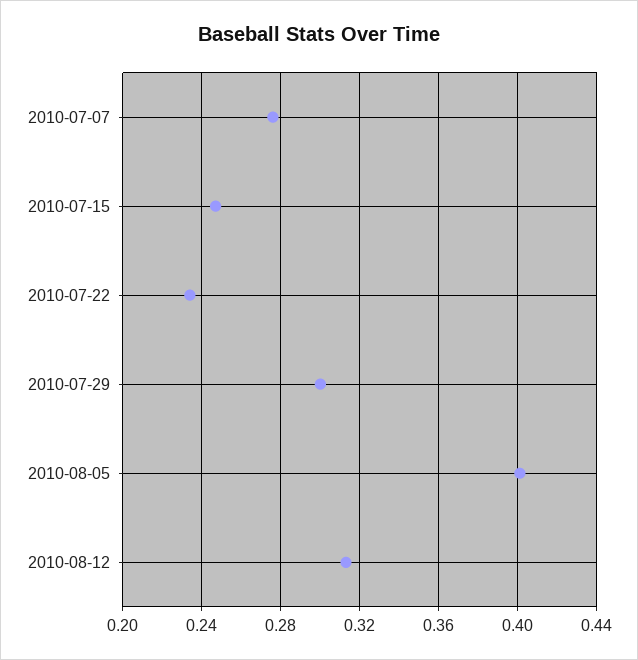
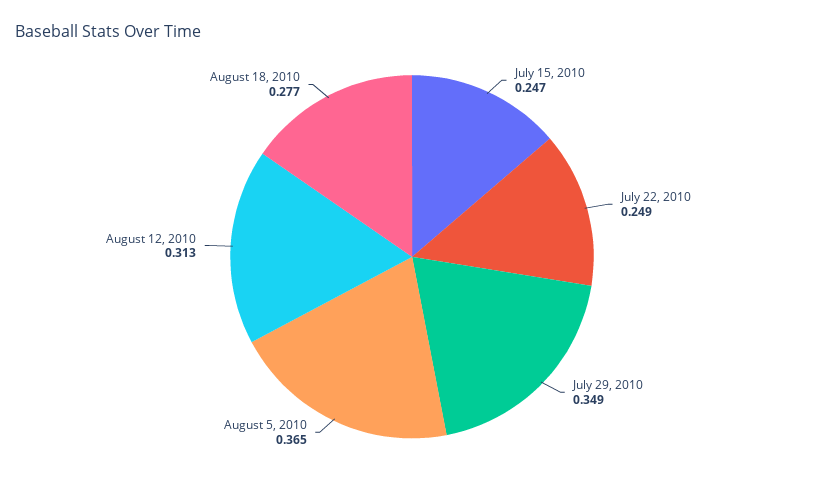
2010-07-07: 0.275 -> none
2010-07-22: 0.235 -> 0.249
2010-07-29: 0.3 -> 0.349
2010-08-05: 0.4 -> 0.365
August 18, 2010: none -> 0.277

